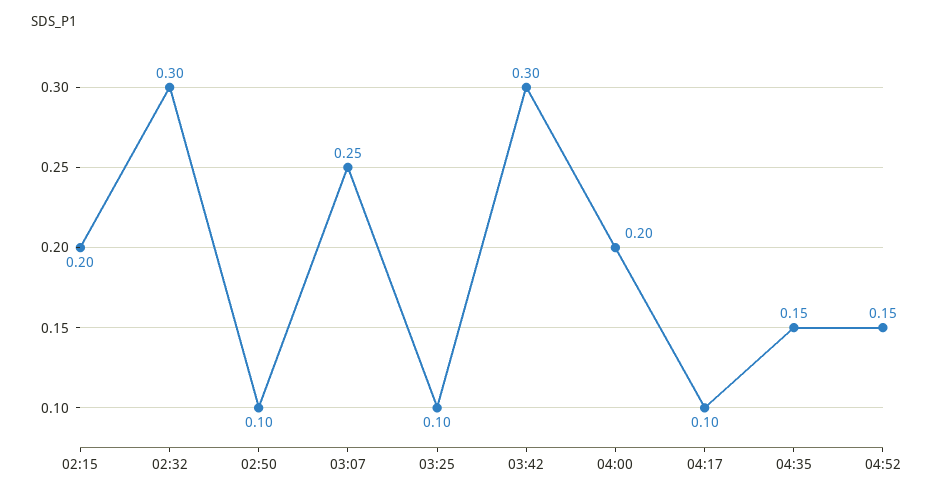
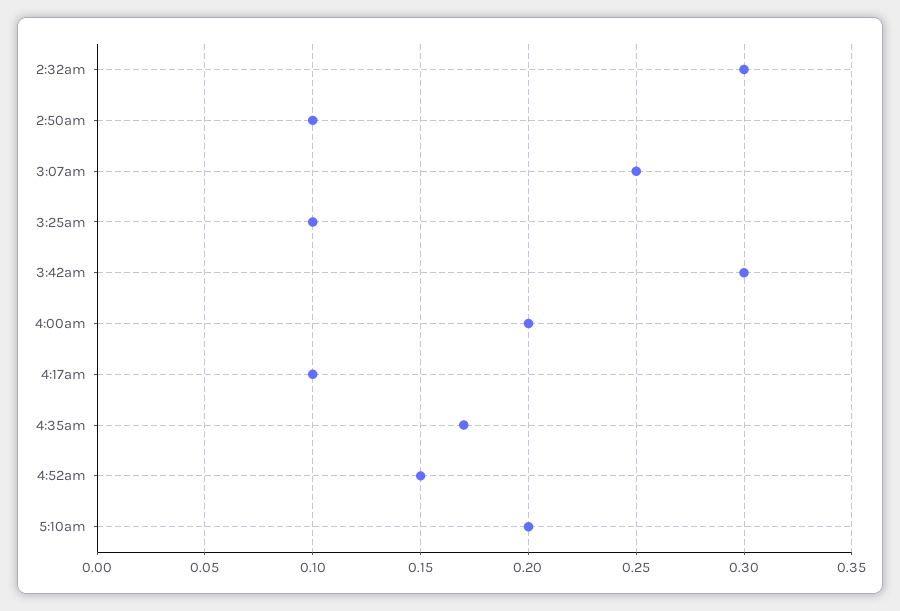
02:15: 0.2 -> none
04:35: 0.15 -> 0.17
5:10am: none -> 0.2

